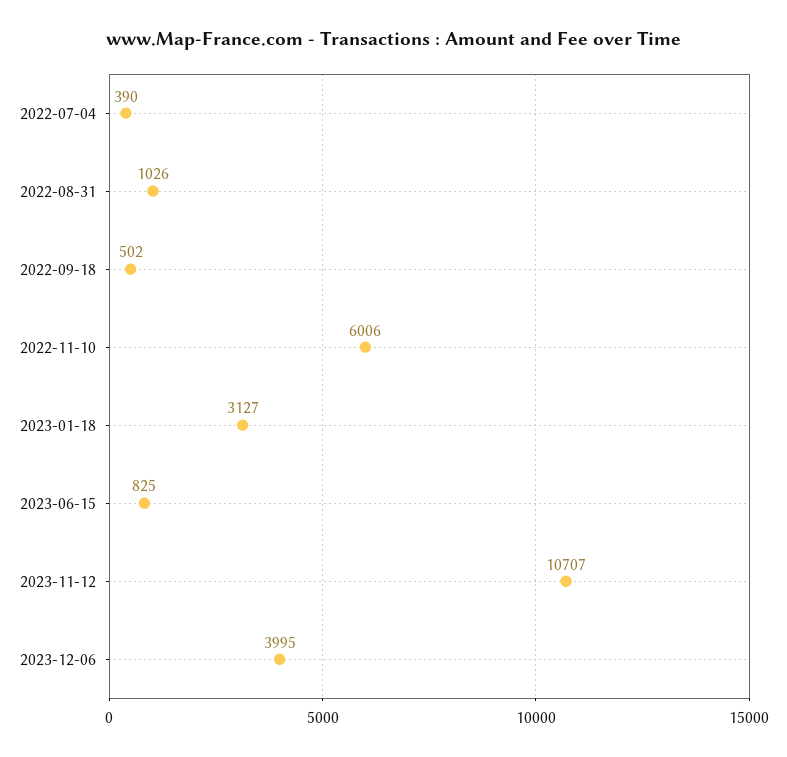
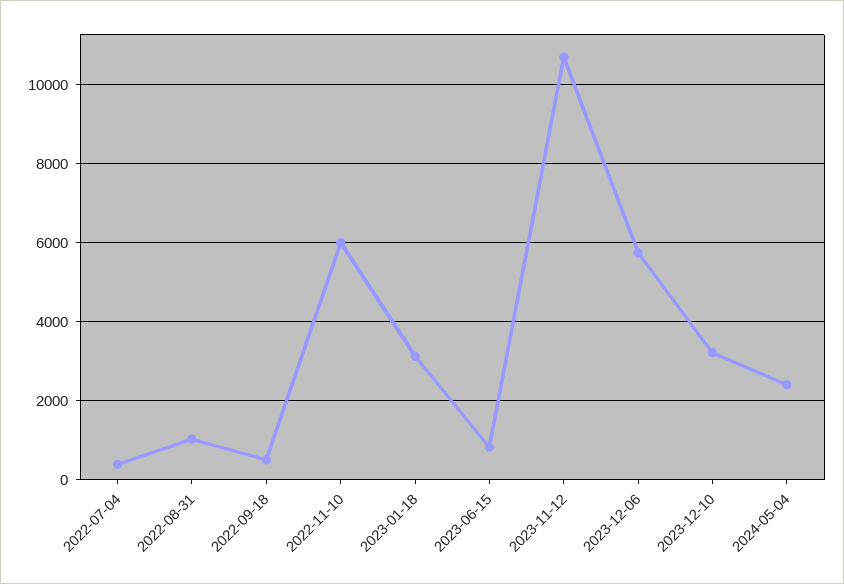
2023-12-06: 3995 -> 5800
2023-12-10: none -> 3200
2024-05-04: none -> 2400

